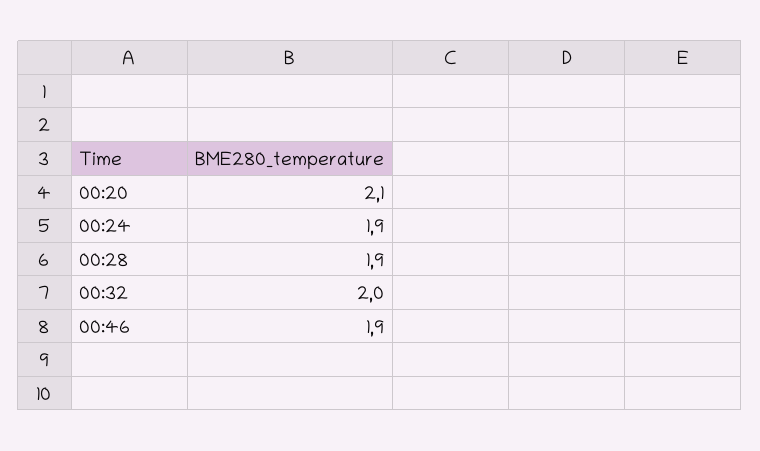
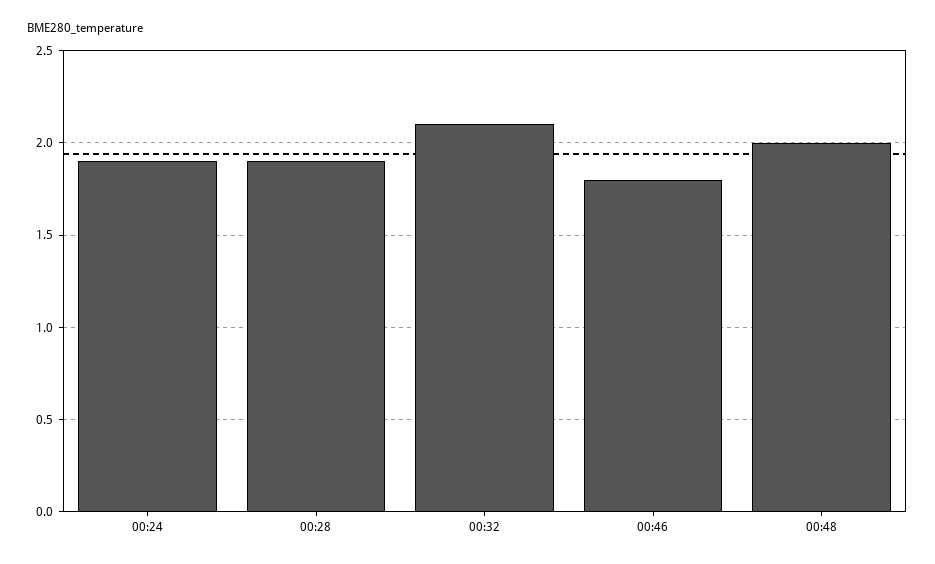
00:20: 2.1 -> none
00:32: 2 -> 2.1
00:46: 1.9 -> 1.8
00:48: none -> 2

